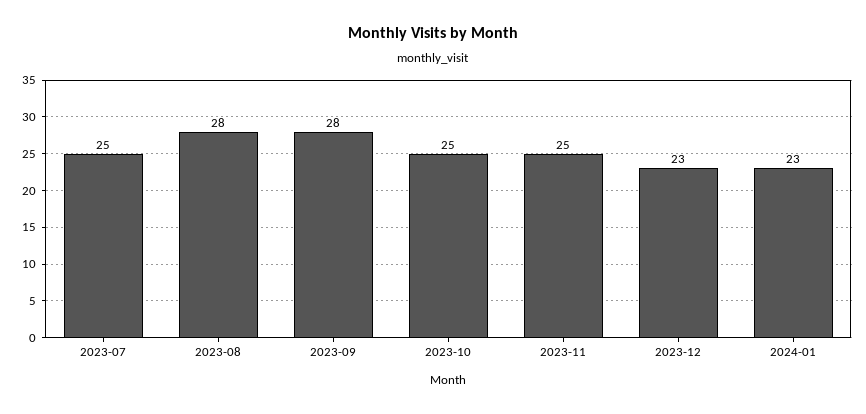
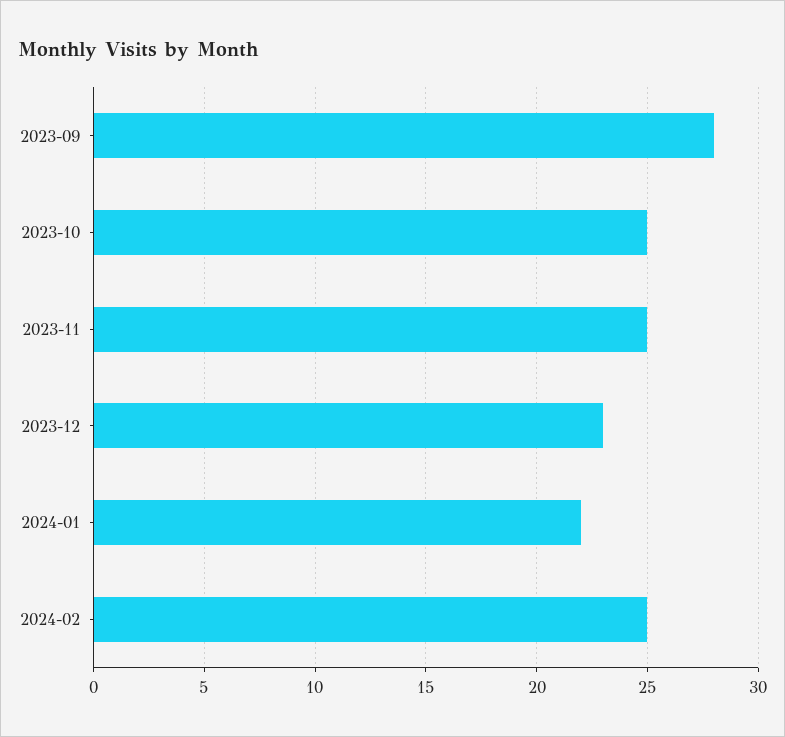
2023-07: 25 -> none
2023-08: 28 -> none
2024-01: 23 -> 22
2024-02: none -> 25

